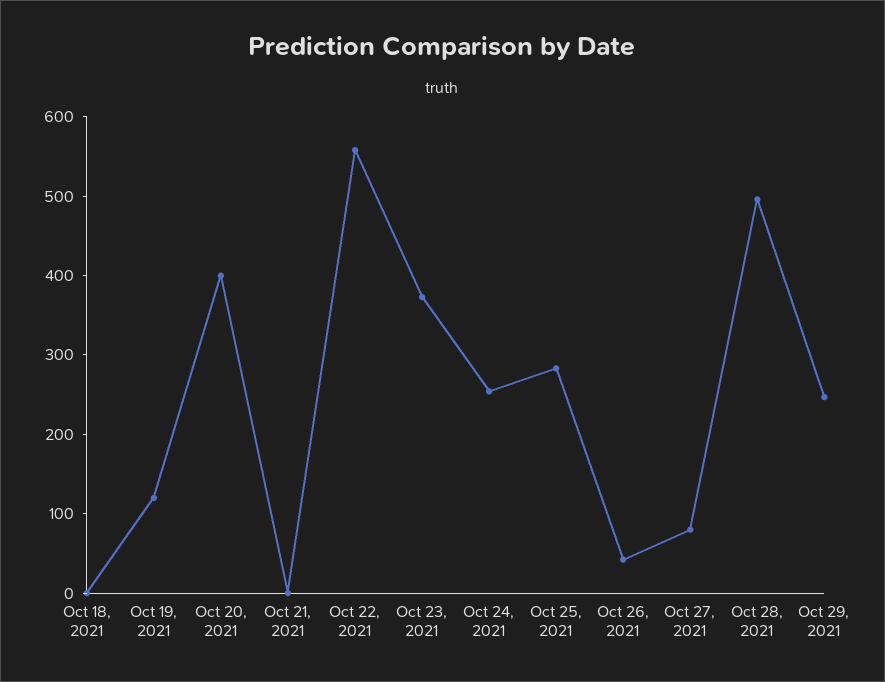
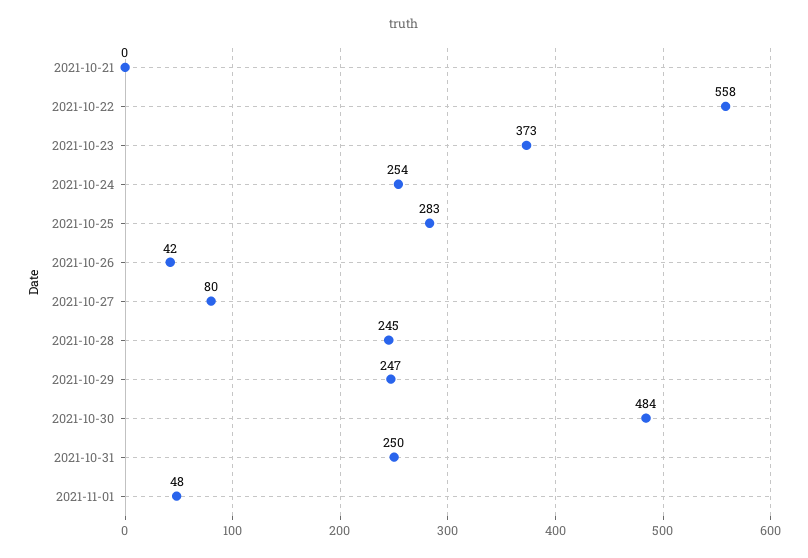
Oct 18, 2021: 0 -> none
Oct 19, 2021: 120 -> none
Oct 20, 2021: 400 -> none
Oct 28, 2021: 500 -> 245
2021-10-30: none -> 484
2021-10-31: none -> 250
2021-11-01: none -> 48

